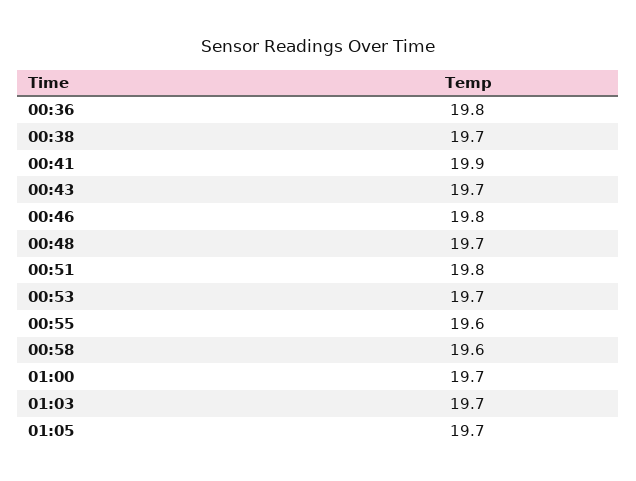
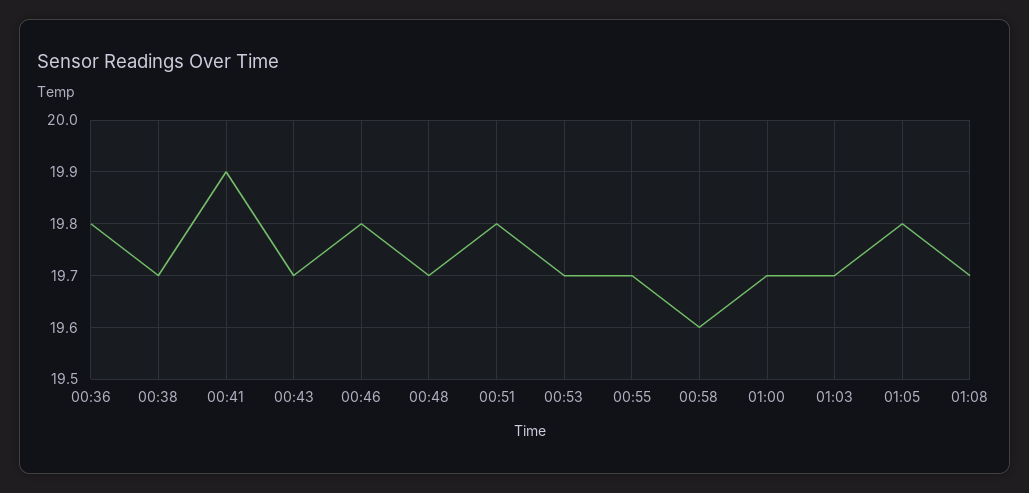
00:55: 19.6 -> 19.7
01:05: 19.7 -> 19.8
01:08: none -> 19.7

